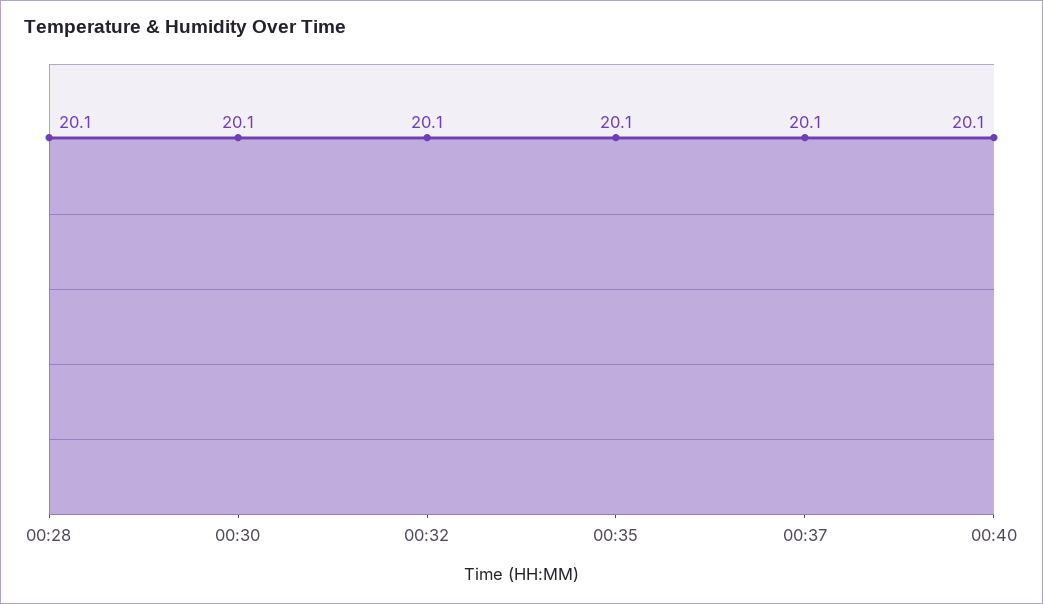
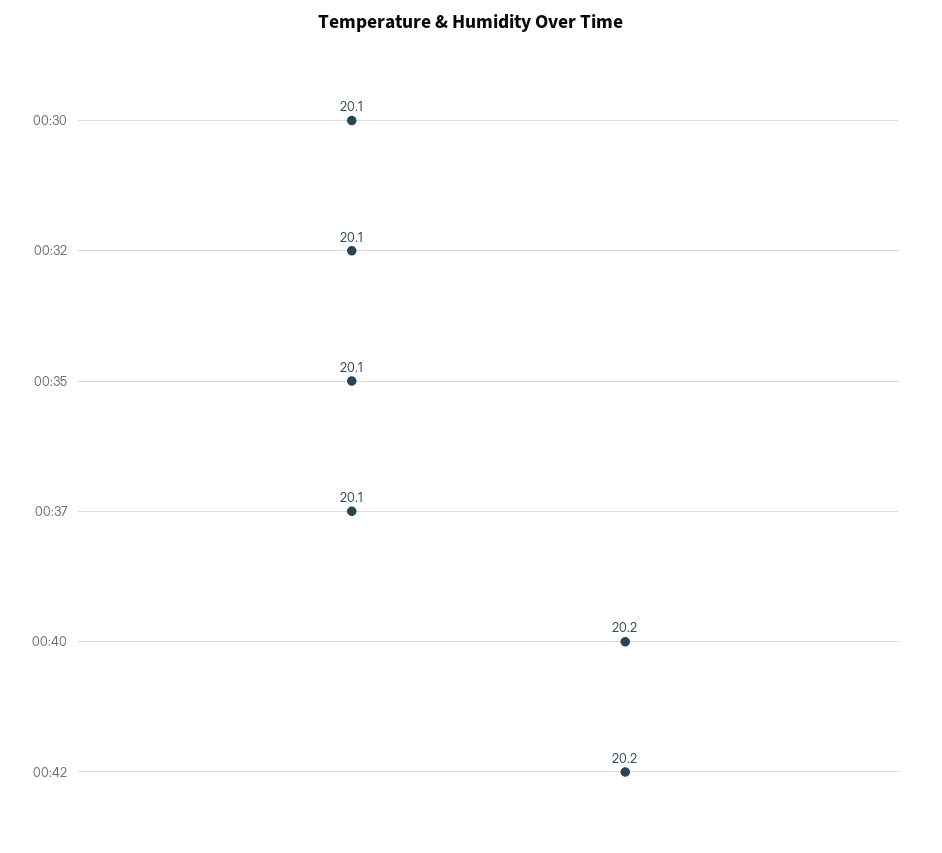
00:28: 20.1 -> none
00:40: 20.1 -> 20.2
00:42: none -> 20.2

